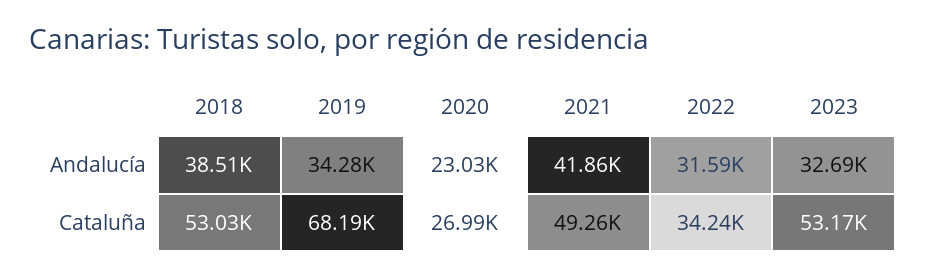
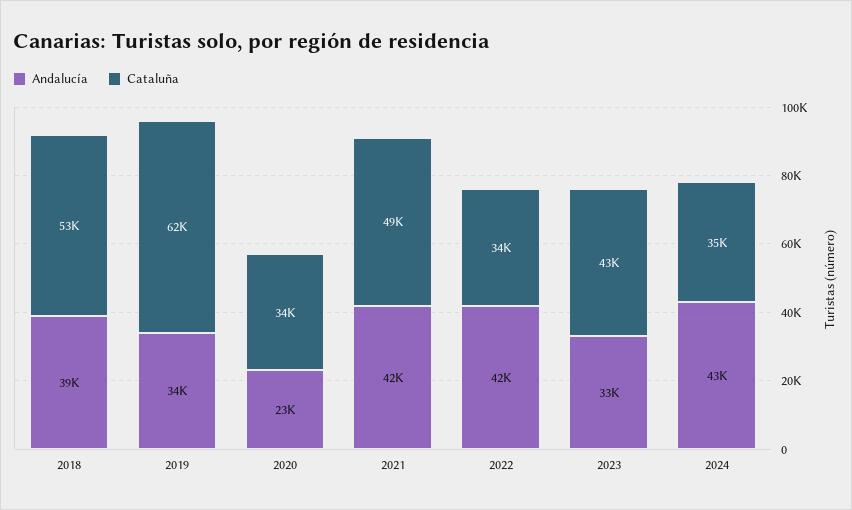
Andalucía, 2022: 31590 -> 42000
Cataluña, 2019: 68190 -> 62000
Cataluña, 2020: 26990 -> 34000
Cataluña, 2023: 53170 -> 43000
Andalucía, 2024: none -> 43000
Cataluña, 2024: none -> 35000

